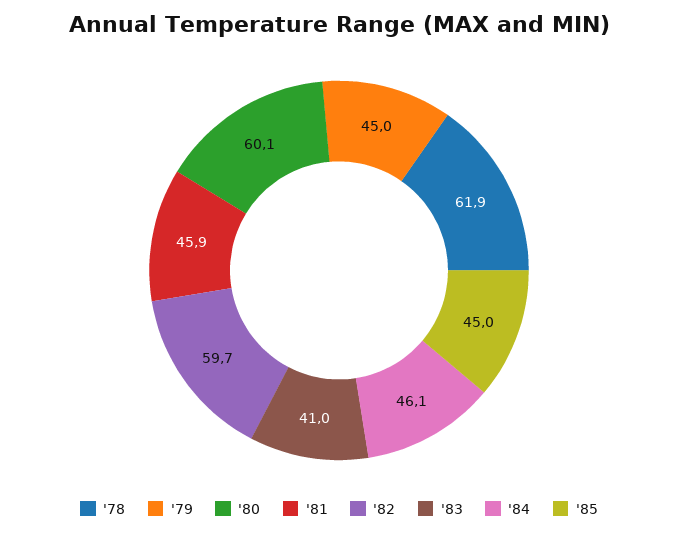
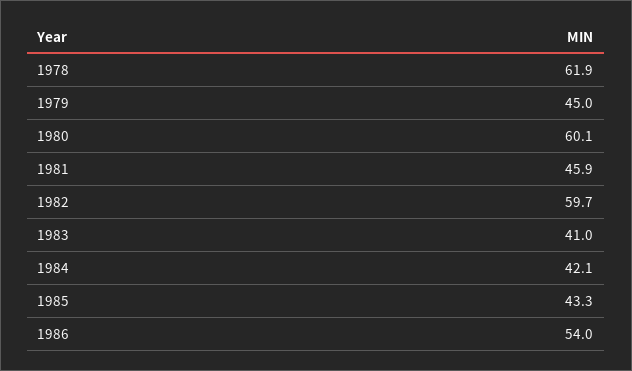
'84: 46.1 -> 42.1
'85: 45 -> 43.3
1986: none -> 54

